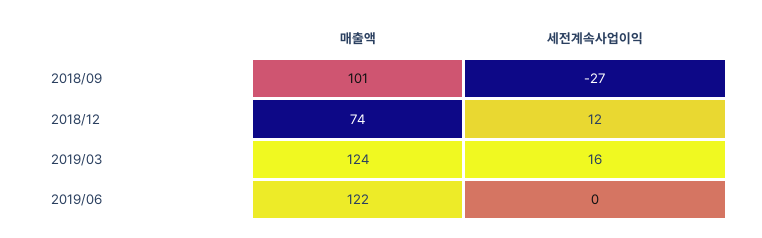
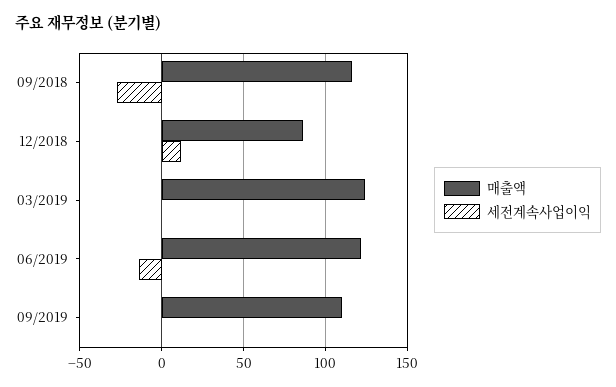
매출액, 2018/09: 101 -> 115
매출액, 2018/12: 74 -> 85
세전계속사업이익, 2019/03: 16 -> 0
세전계속사업이익, 2019/06: 0 -> -15
매출액, 09/2019: none -> 110
세전계속사업이익, 09/2019: none -> 0

